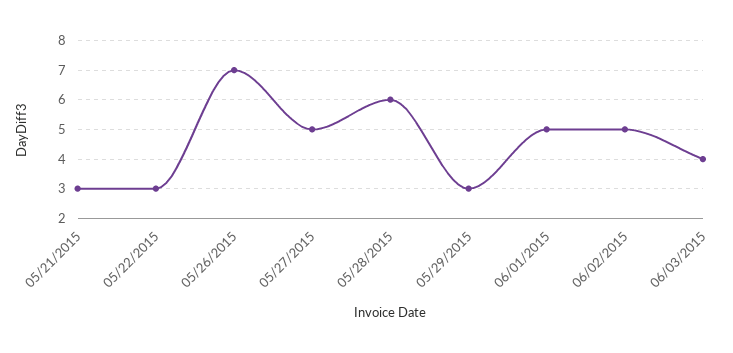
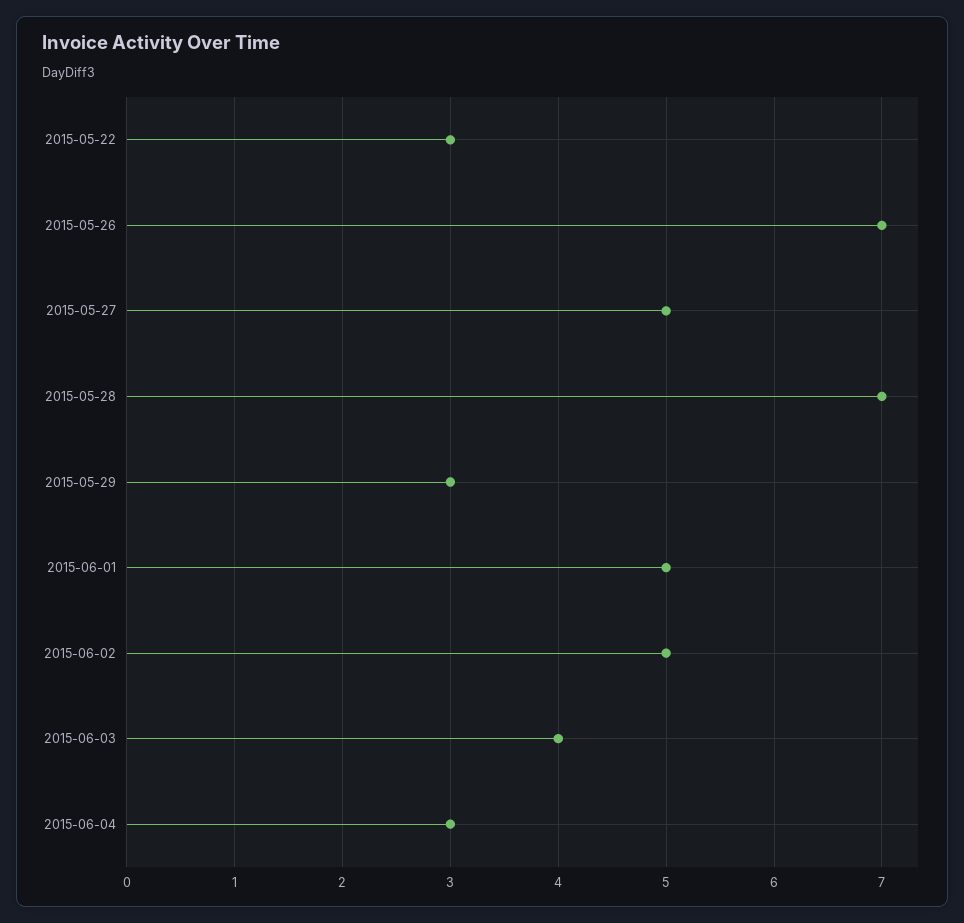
05/21/2015: 3 -> none
05/28/2015: 6 -> 7
2015-06-04: none -> 3

